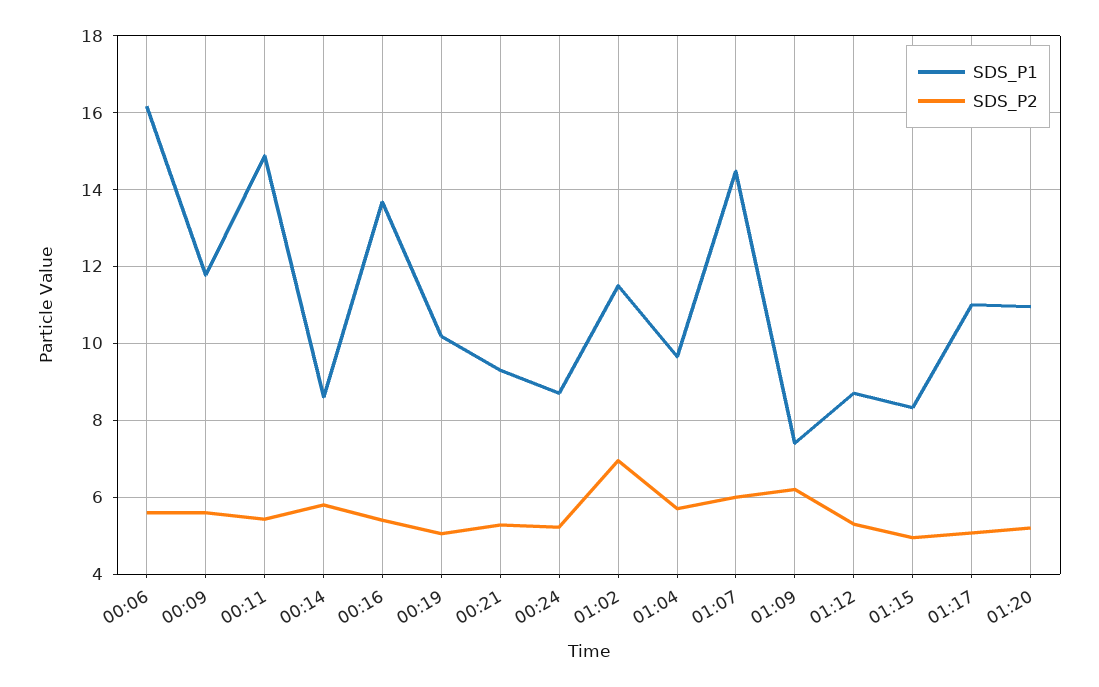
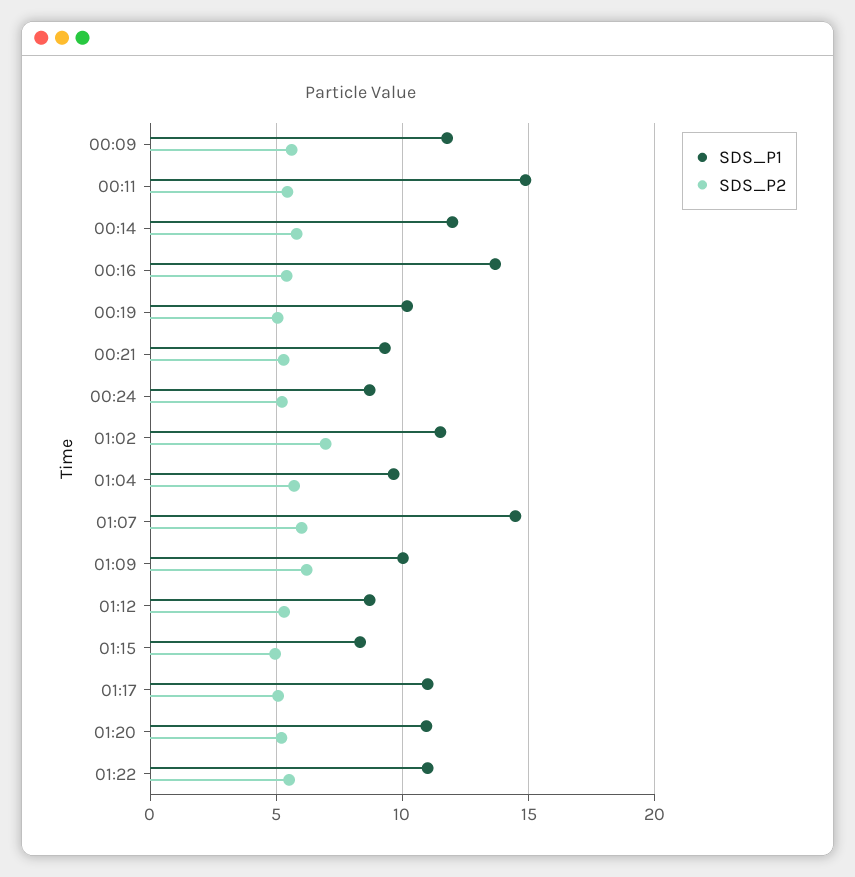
SDS_P1, 00:06: 16.2 -> none
SDS_P2, 00:06: 5.6 -> none
SDS_P1, 00:14: 8.6 -> 12
SDS_P1, 01:09: 7.4 -> 10
SDS_P1, 01:22: none -> 11
SDS_P2, 01:22: none -> 5.5

